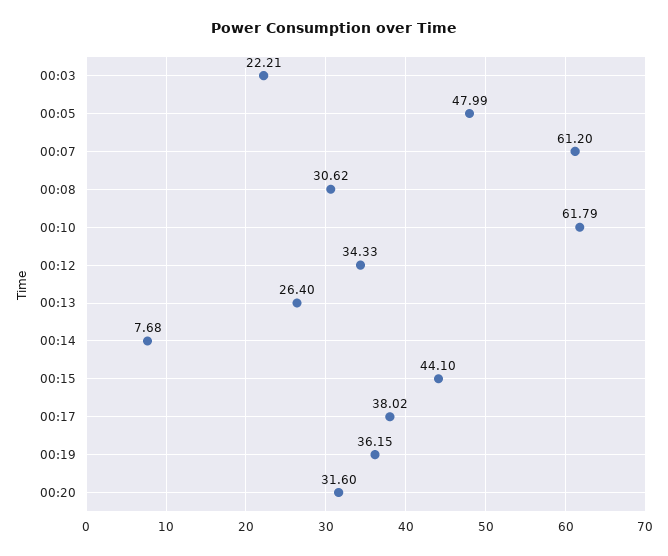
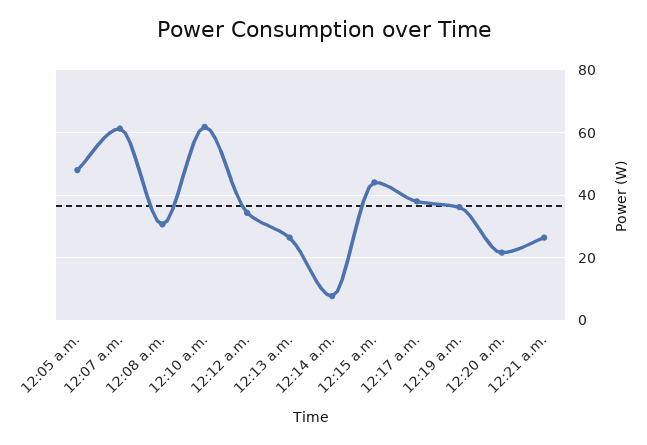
00:03: 22.21 -> none
00:20: 31.6 -> 22
12:21 a.m.: none -> 26

